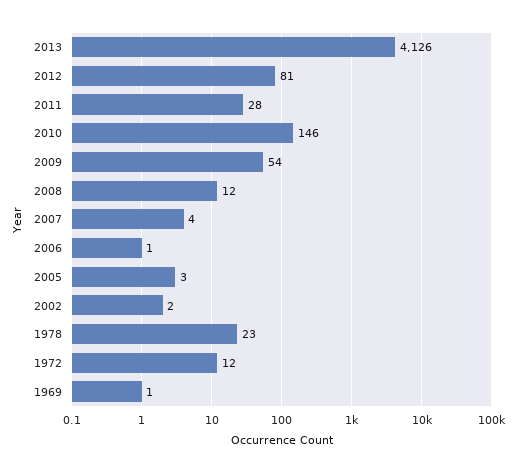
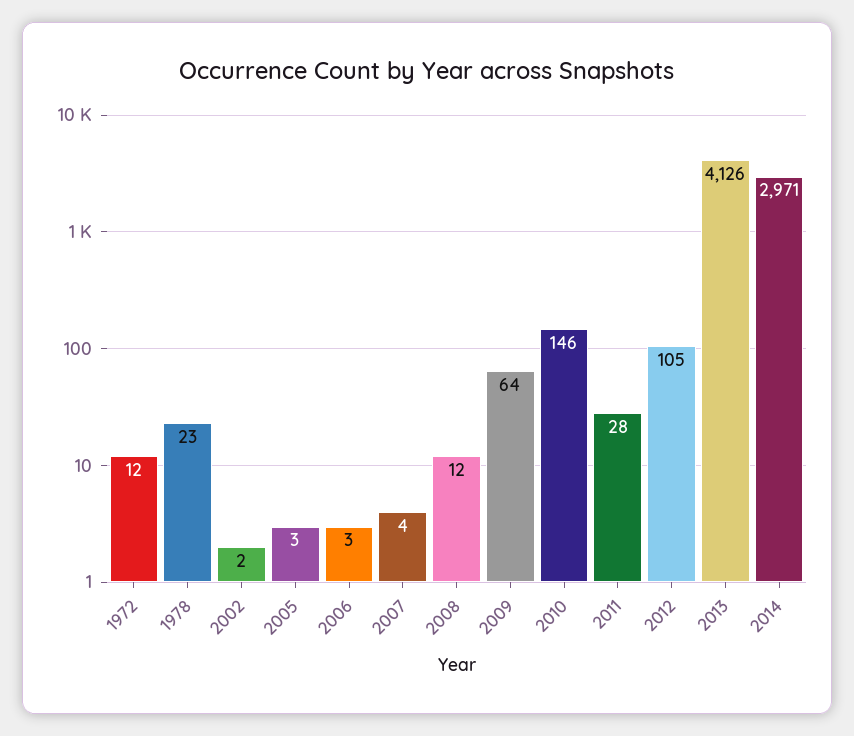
2012: 81 -> 105
2009: 54 -> 64
2006: 1 -> 3
1969: 1 -> none
2014: none -> 2971

